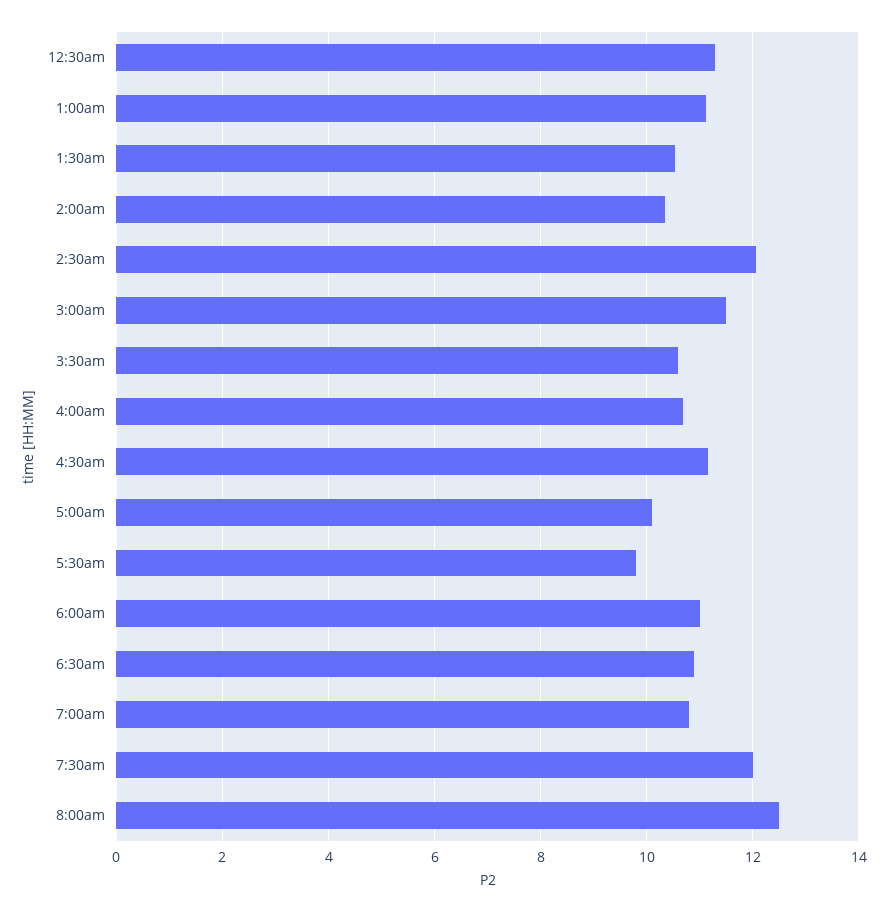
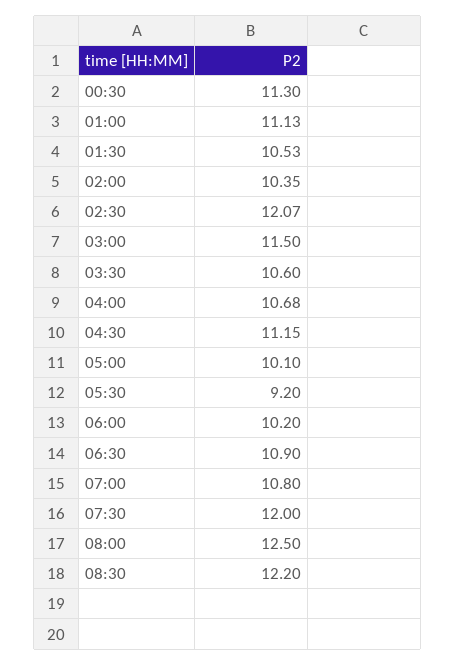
5:30am: 9.8 -> 9.2
6:00am: 11 -> 10.2
08:30: none -> 12.2

